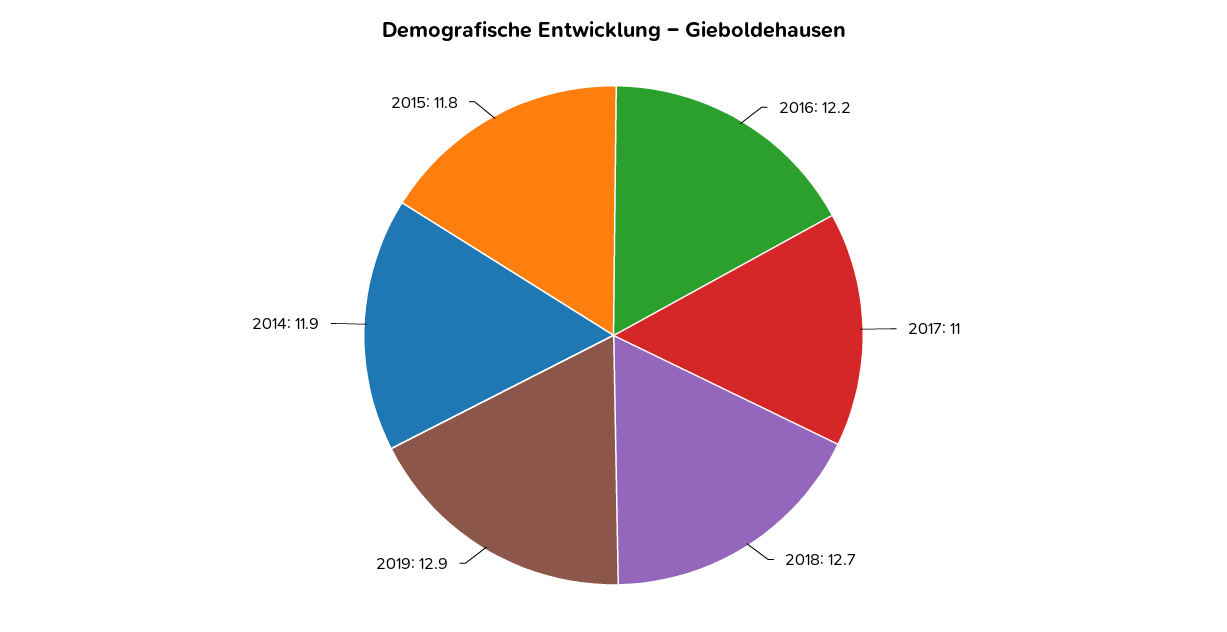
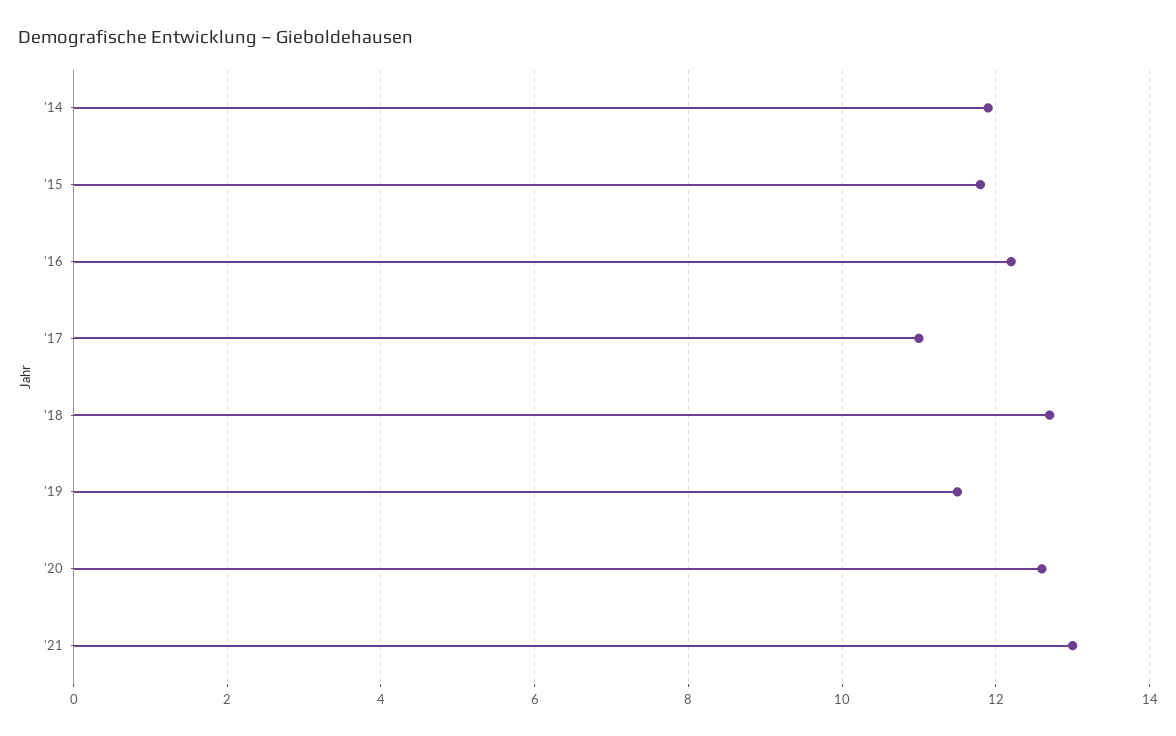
2019: 12.9 -> 11.5
'20: none -> 12.5
'21: none -> 13

